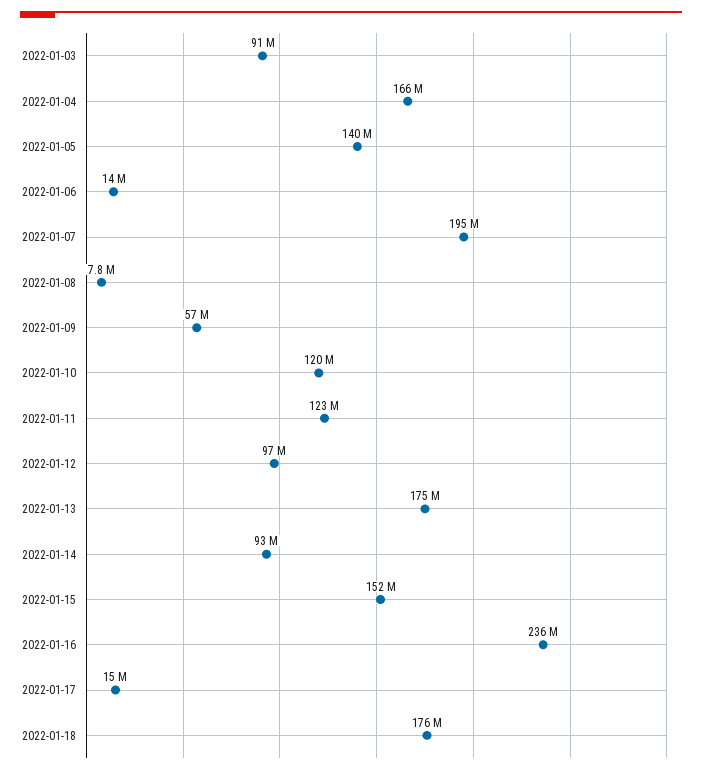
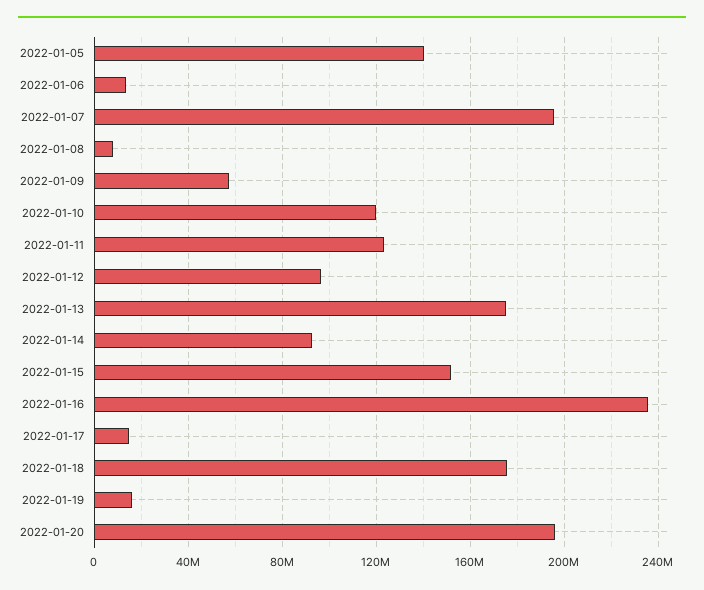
2022-01-03: 91000000 -> none
2022-01-04: 166000000 -> none
2022-01-19: none -> 15000000
2022-01-20: none -> 195000000

